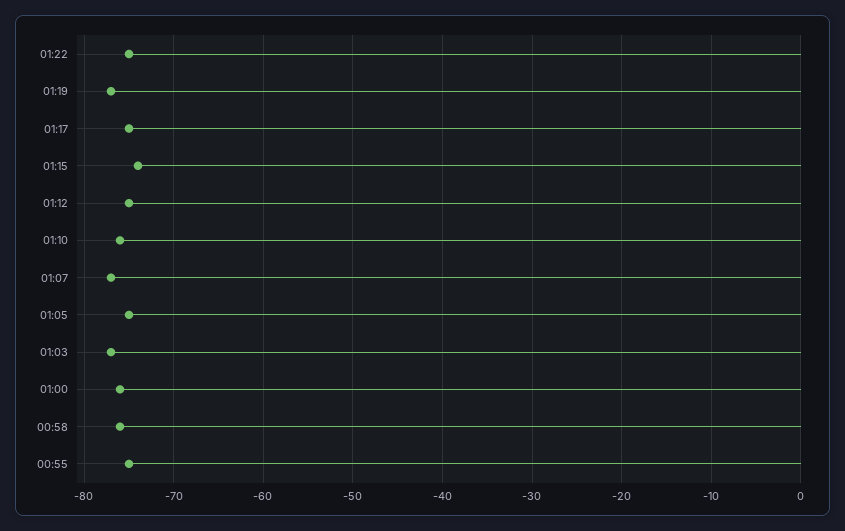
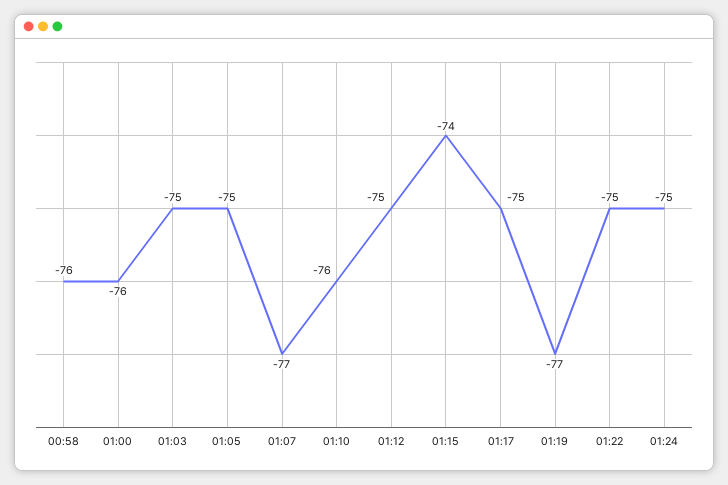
01:03: -77 -> -75
00:55: -75 -> none
01:24: none -> -75

